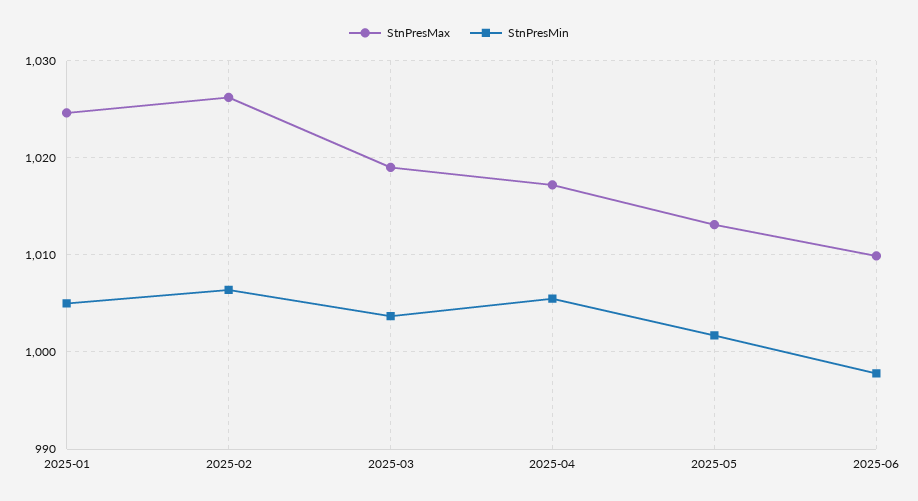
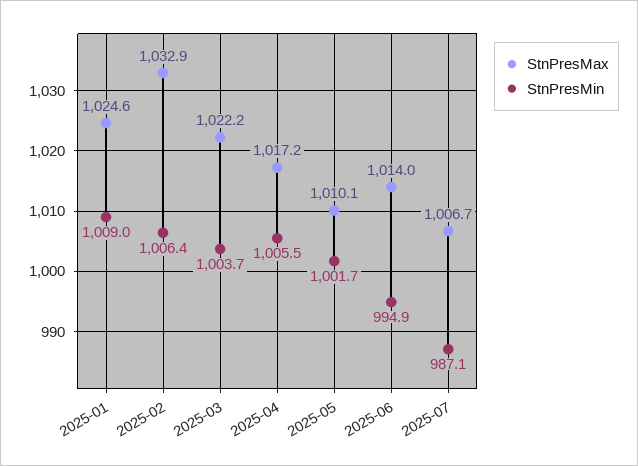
StnPresMin, 2025-01: 1005 -> 1009
StnPresMax, 2025-02: 1026 -> 1032.9
StnPresMax, 2025-03: 1019 -> 1022.2
StnPresMax, 2025-05: 1013 -> 1010.1
StnPresMax, 2025-06: 1010 -> 1014
StnPresMin, 2025-06: 998 -> 994.9
StnPresMax, 2025-07: none -> 1006.7
StnPresMin, 2025-07: none -> 987.1

